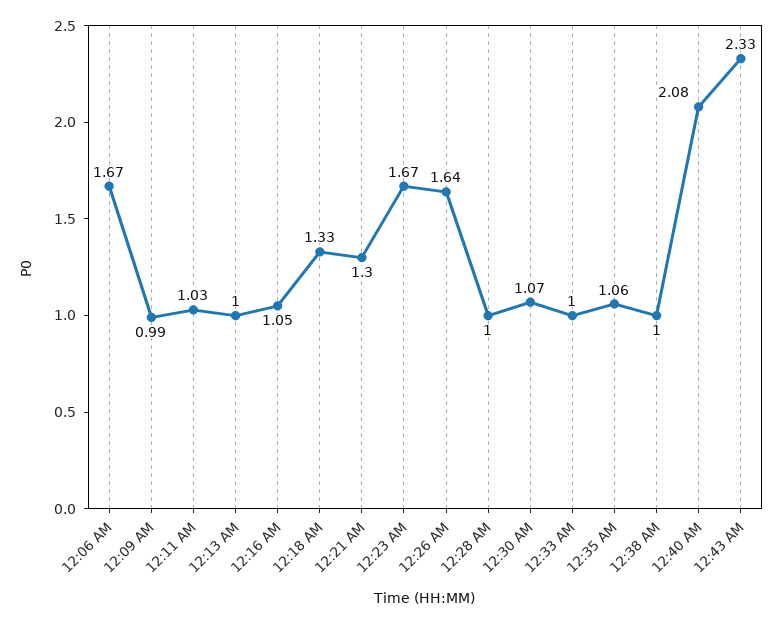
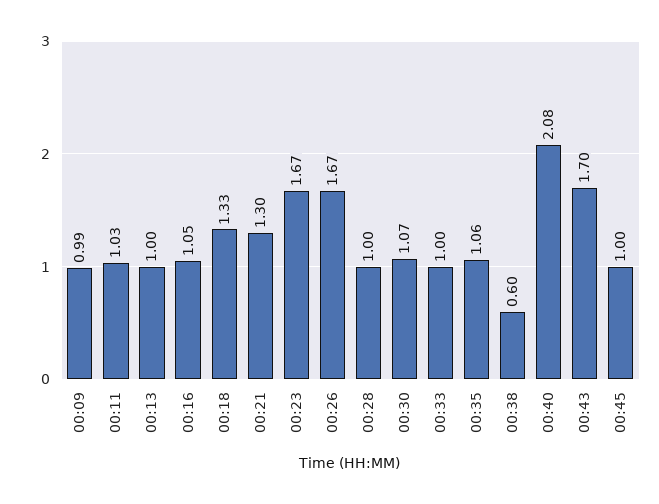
12:06 AM: 1.67 -> none
12:26 AM: 1.64 -> 1.67
12:38 AM: 1 -> 0.6
12:43 AM: 2.33 -> 1.7
00:45: none -> 1

